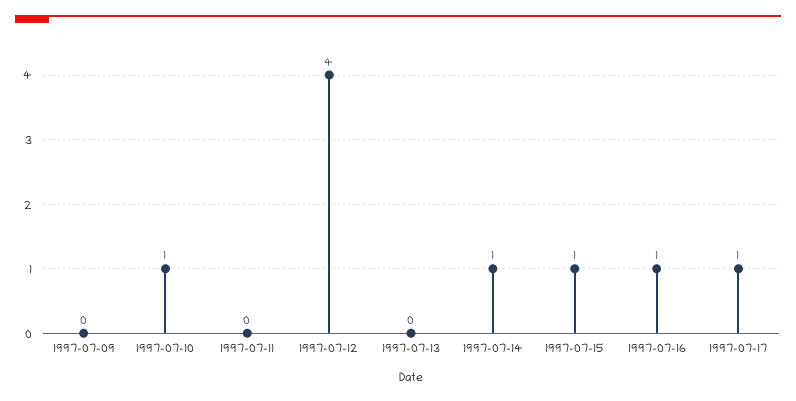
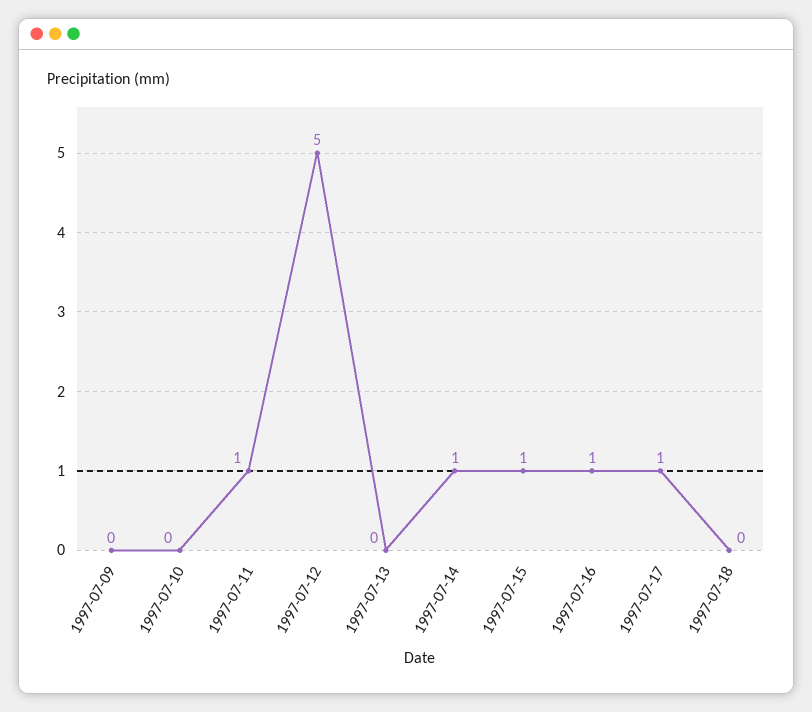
1997-07-10: 1 -> 0
1997-07-11: 0 -> 1
1997-07-12: 4 -> 5
1997-07-18: none -> 0

